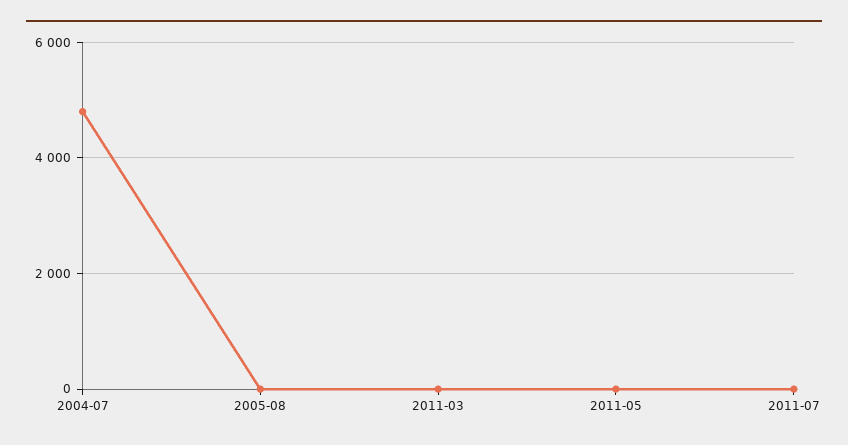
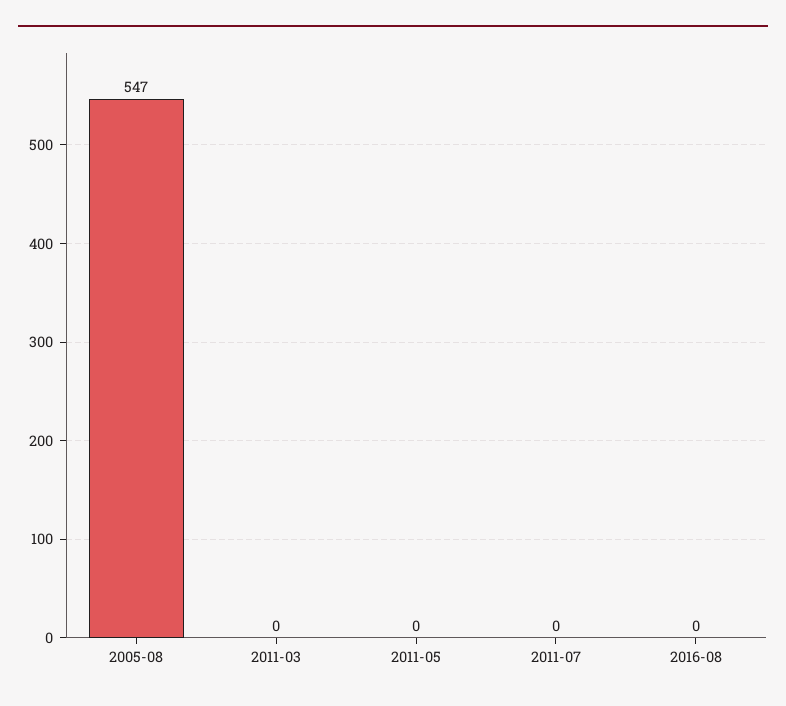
2004-07: 4800 -> none
2005-08: 0 -> 547
2016-08: none -> 0

